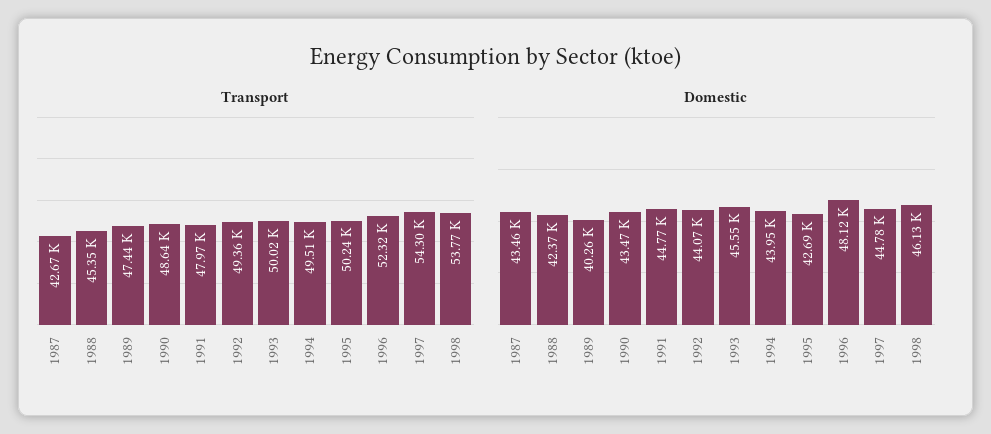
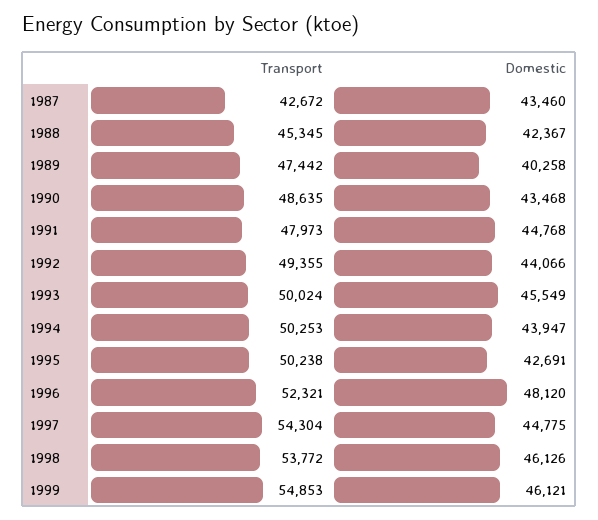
Transport, 1994: 49510 -> 50253
Transport, 1999: none -> 54853
Domestic, 1999: none -> 46121

